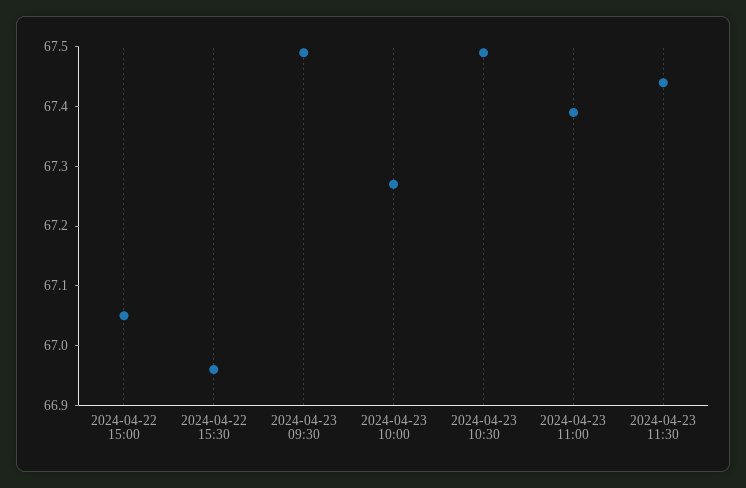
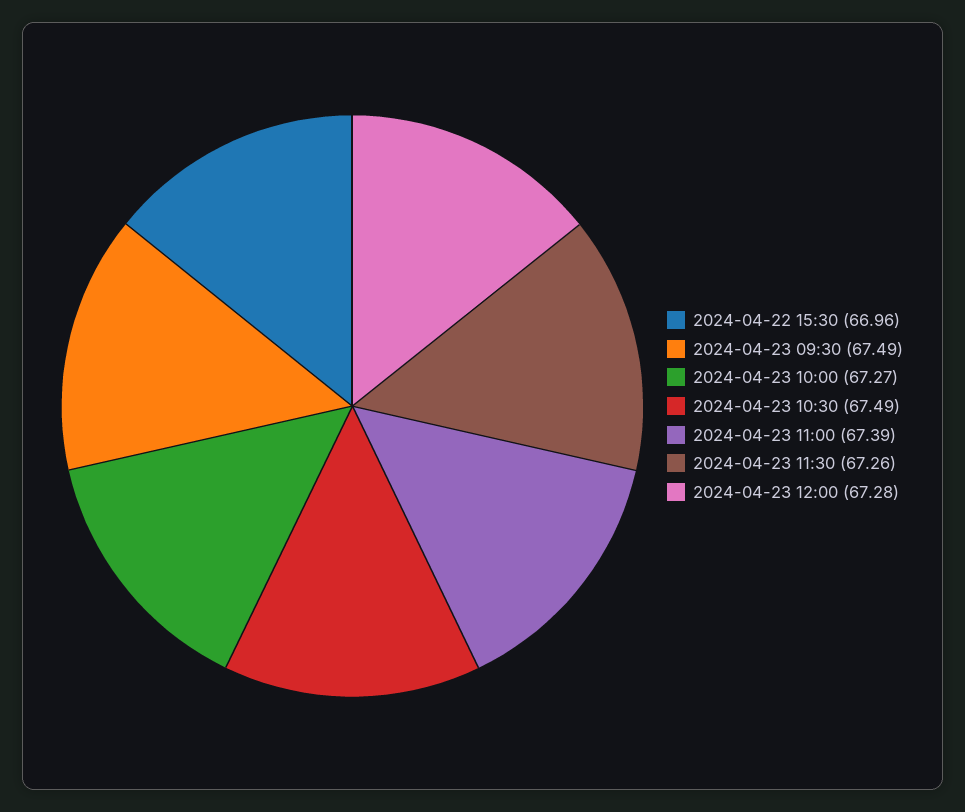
2024-04-22 15:00: 67.05 -> none
2024-04-23 11:30: 67.45 -> 67.26
2024-04-23 12:00: none -> 67.28

